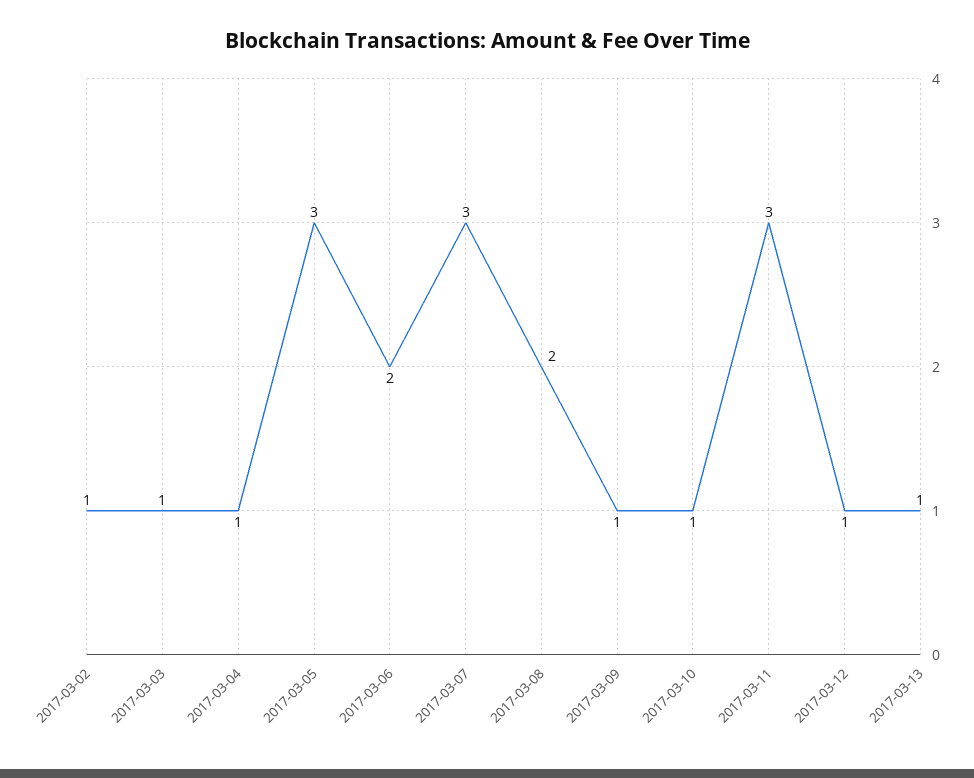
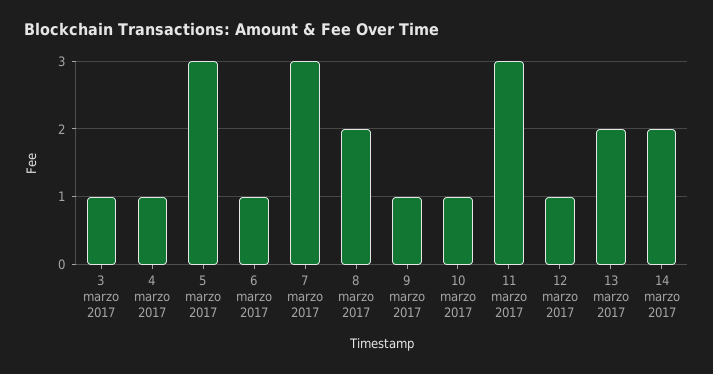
2017-03-02: 1 -> none
2017-03-06: 2 -> 1
2017-03-13: 1 -> 2
14 marzo 2017: none -> 2

